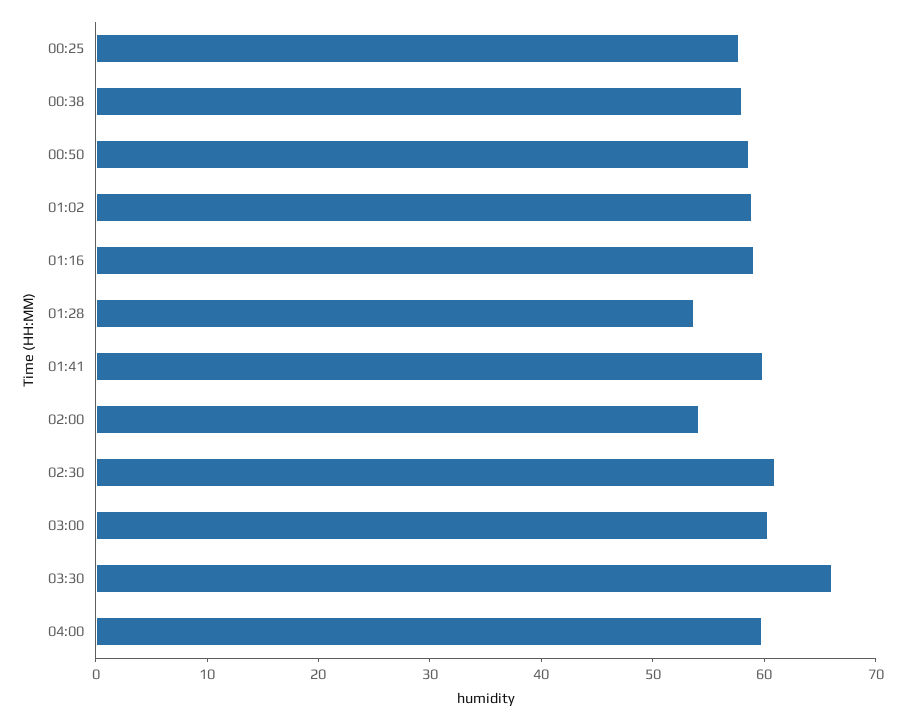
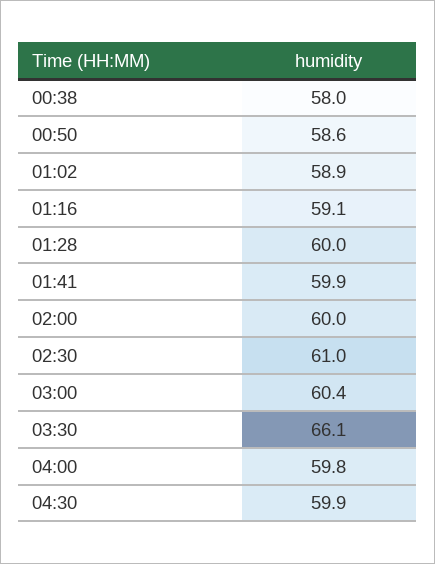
00:25: 58 -> none
01:28: 54 -> 60
02:00: 54 -> 60
04:30: none -> 59.9

